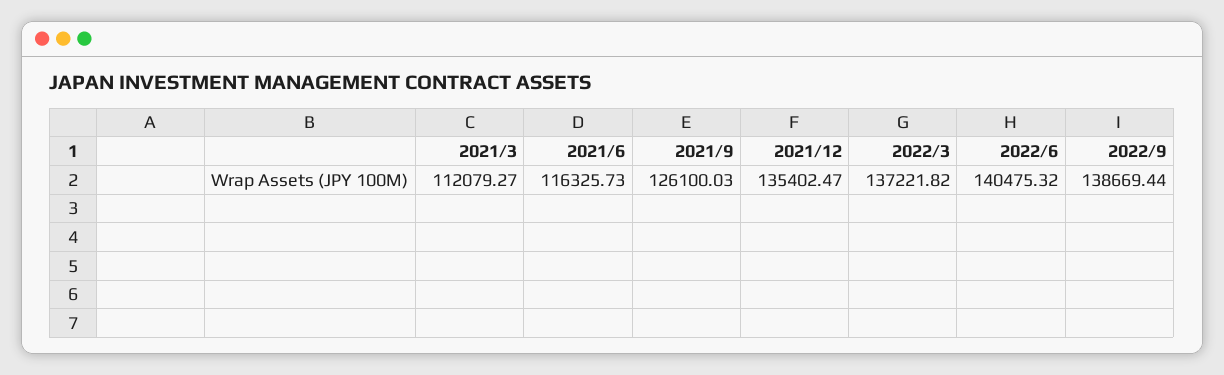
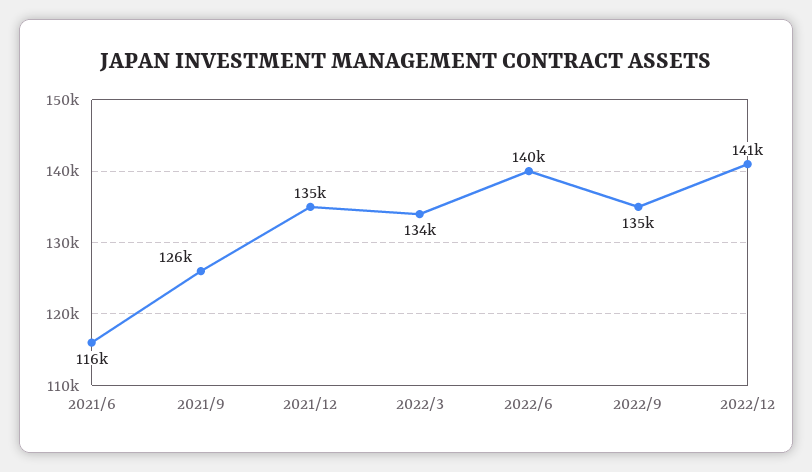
2021/3: 112079.27 -> none
2022/3: 137221.82 -> 134000
2022/9: 138669.44 -> 135000
2022/12: none -> 141000

